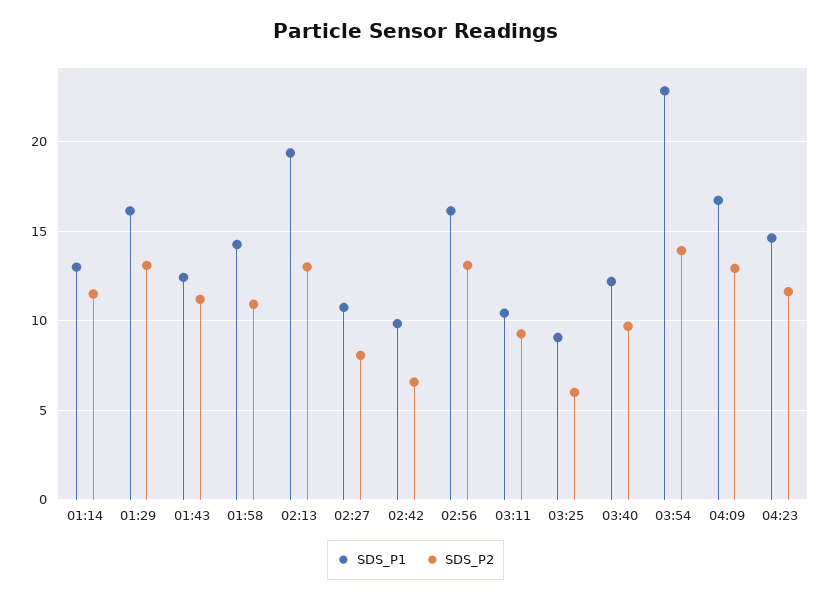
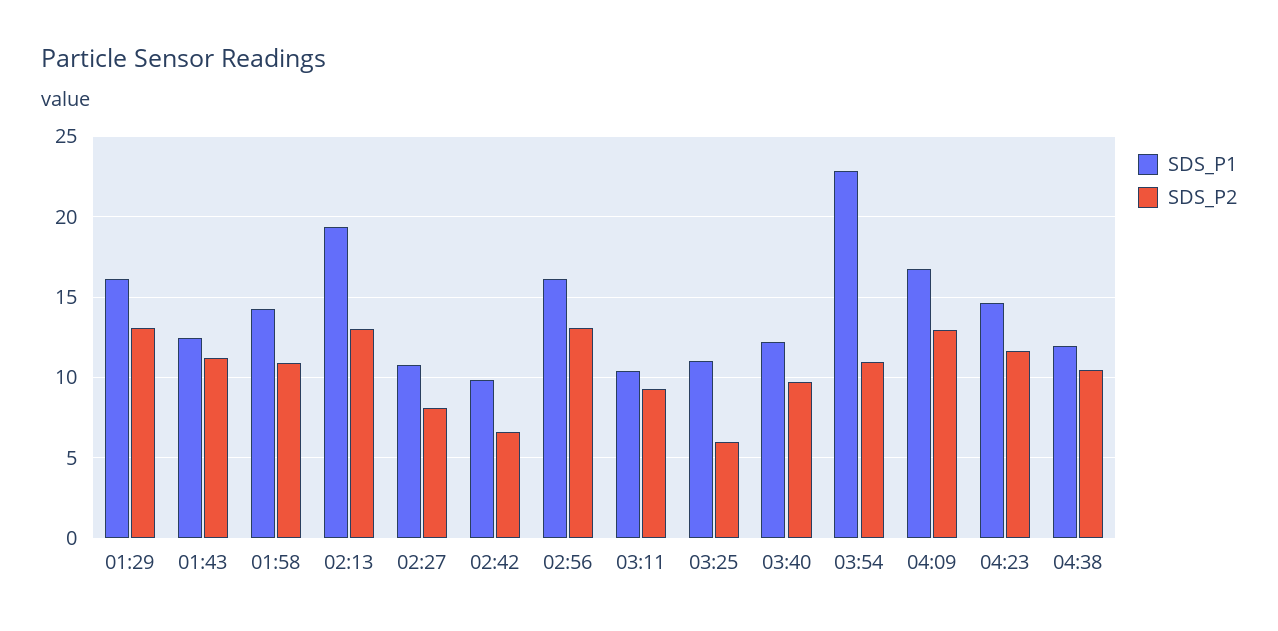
SDS_P1, 01:14: 13 -> none
SDS_P2, 01:14: 11.5 -> none
SDS_P1, 03:25: 9 -> 11
SDS_P2, 03:54: 14 -> 11
SDS_P1, 04:38: none -> 12
SDS_P2, 04:38: none -> 10.5

